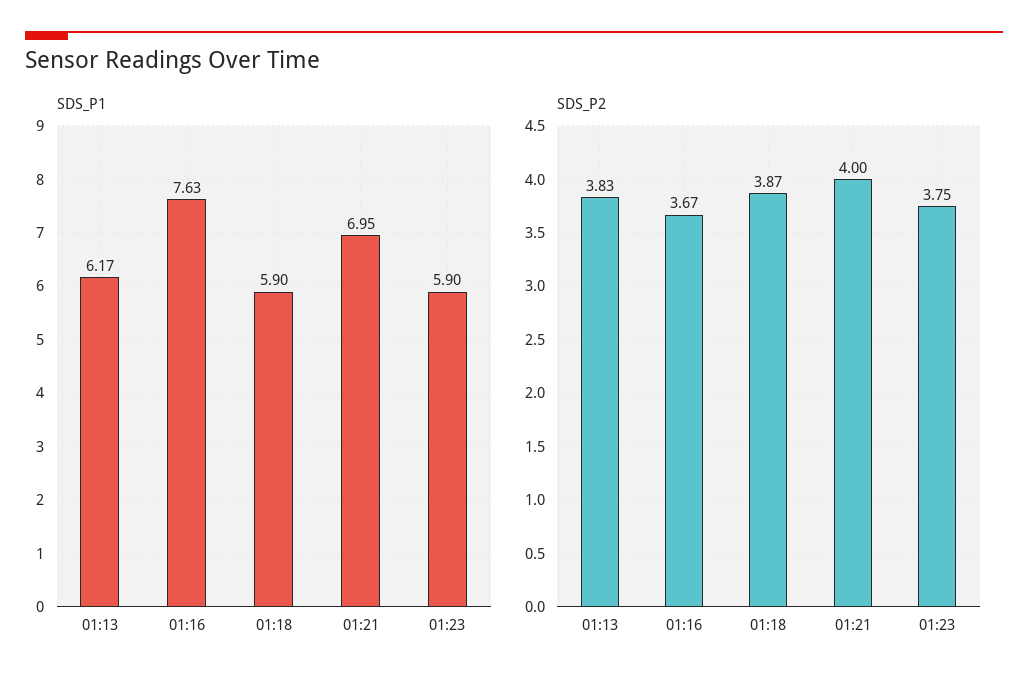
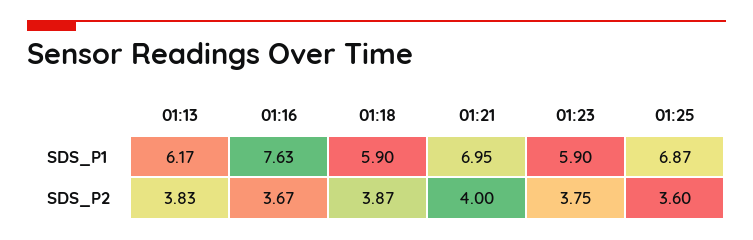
SDS_P1, 01:25: none -> 6.87
SDS_P2, 01:25: none -> 3.6

